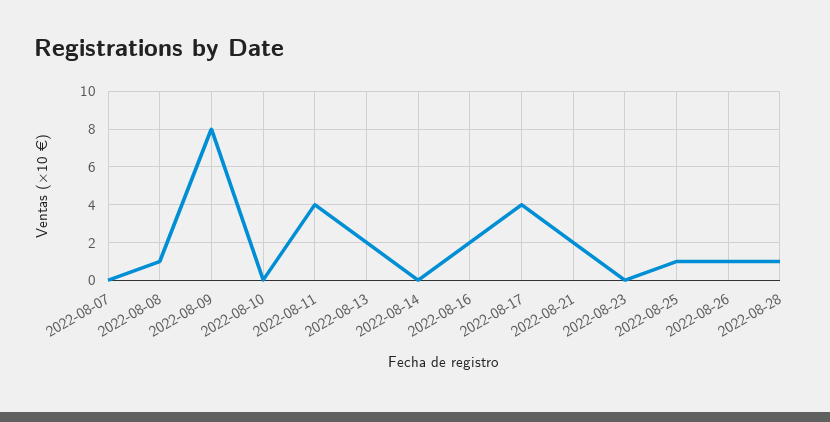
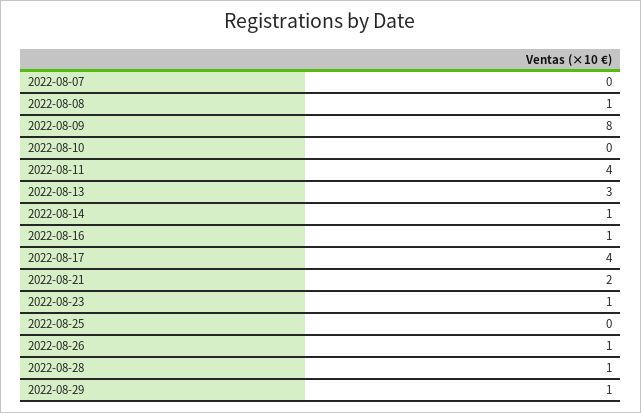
2022-08-13: 2 -> 3
2022-08-14: 0 -> 1
2022-08-16: 2 -> 1
2022-08-23: 0 -> 1
2022-08-25: 1 -> 0
2022-08-29: none -> 1

